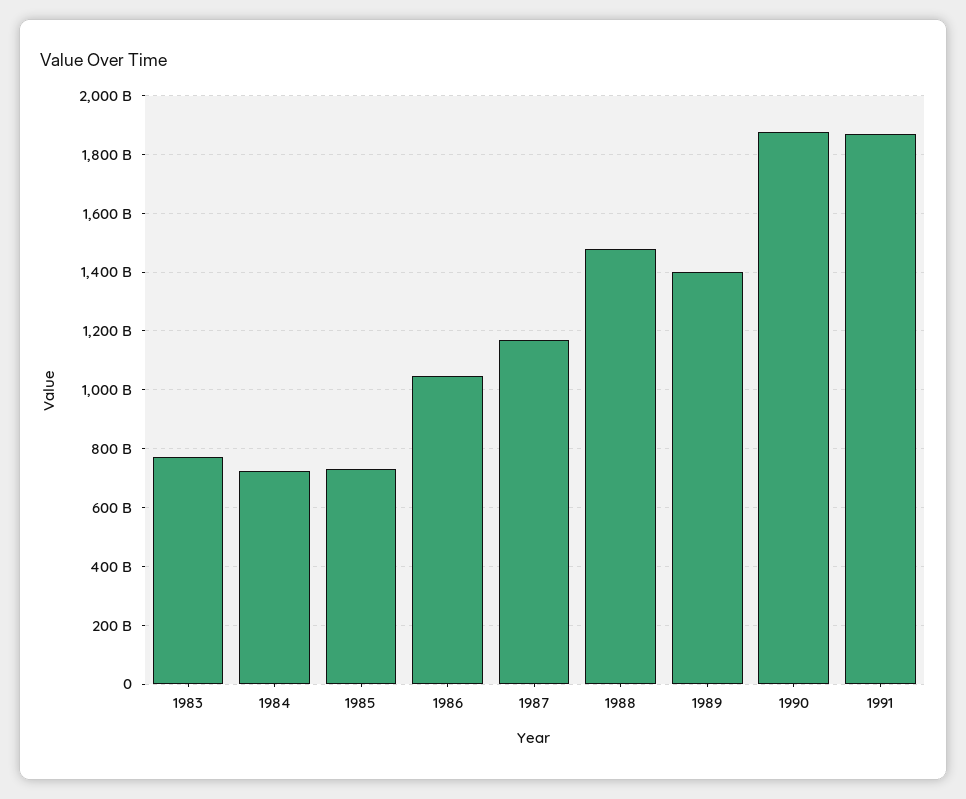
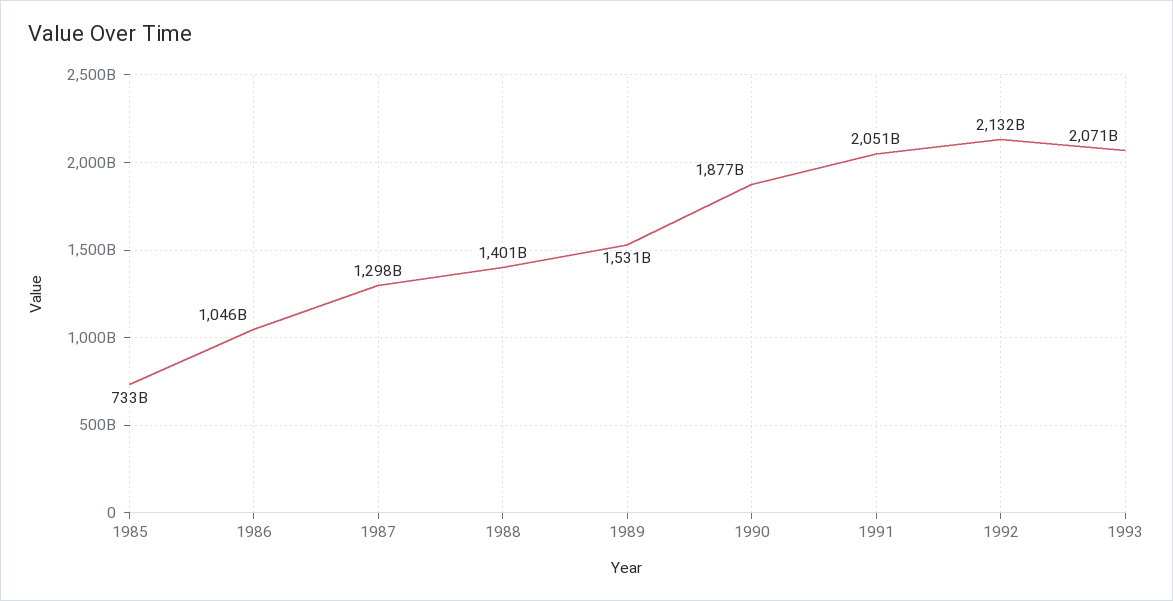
1983: 775000000000 -> none
1984: 725000000000 -> none
1987: 1175000000000 -> 1298000000000
1988: 1475000000000 -> 1401000000000
1989: 1400000000000 -> 1531000000000
1991: 1875000000000 -> 2051000000000
1992: none -> 2132000000000
1993: none -> 2071000000000

